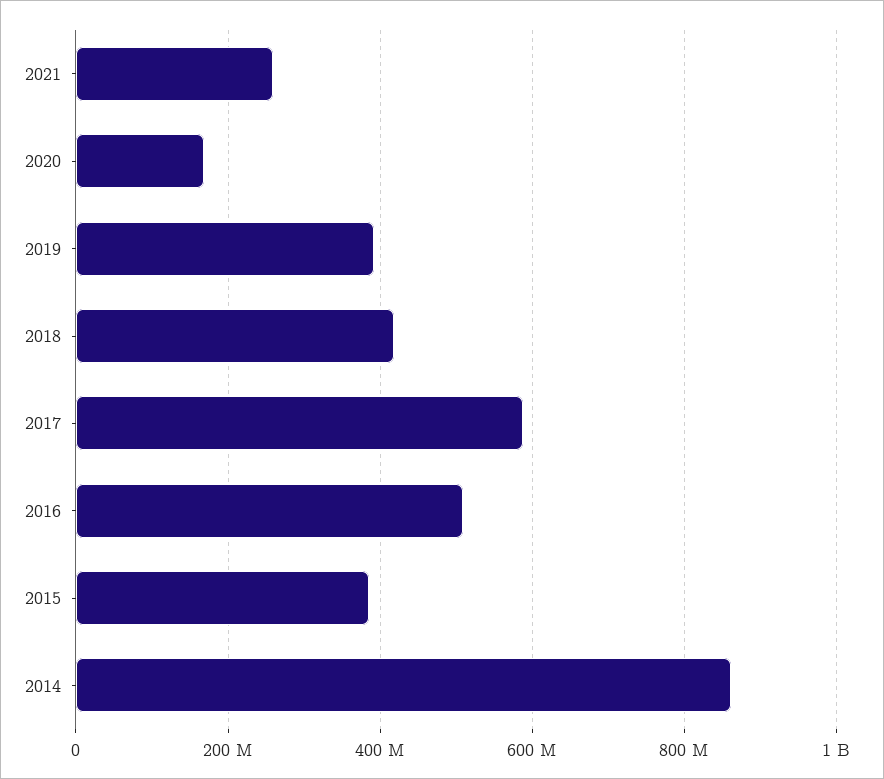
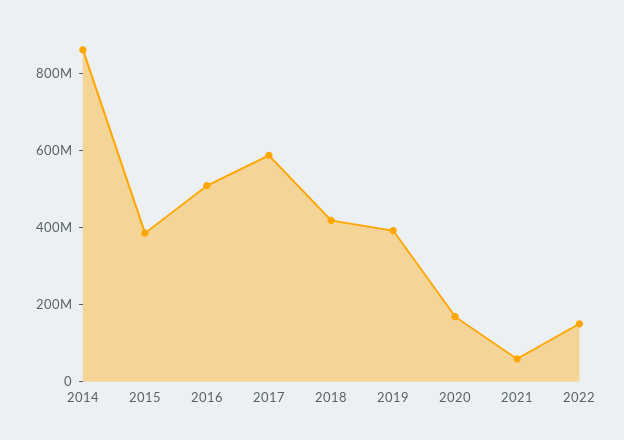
2021: 260000000 -> 50000000
2022: none -> 150000000

